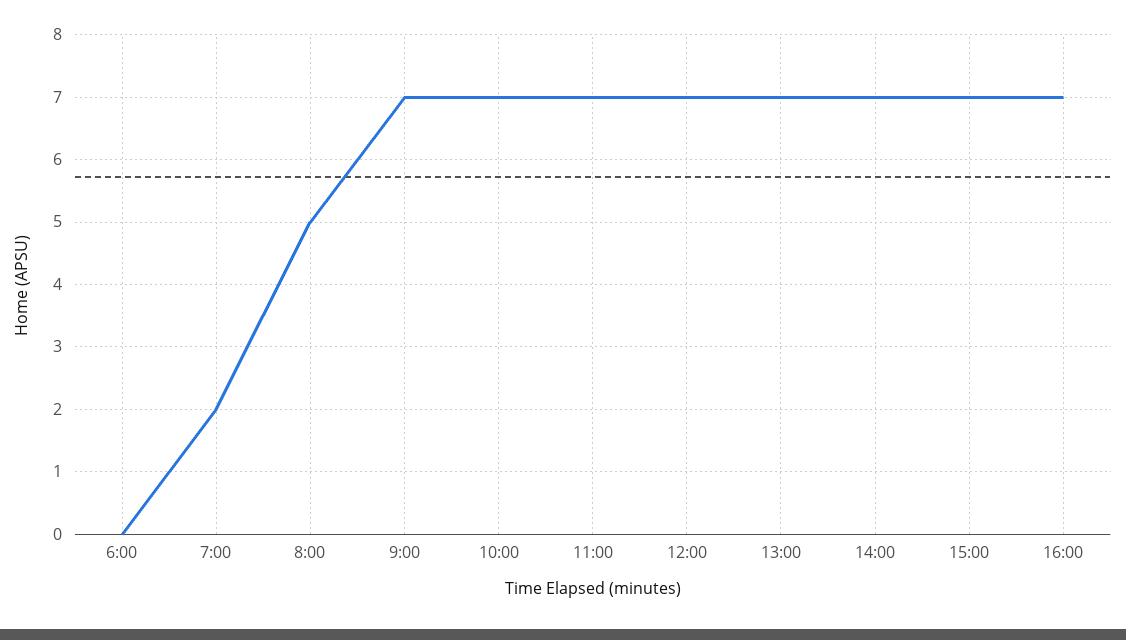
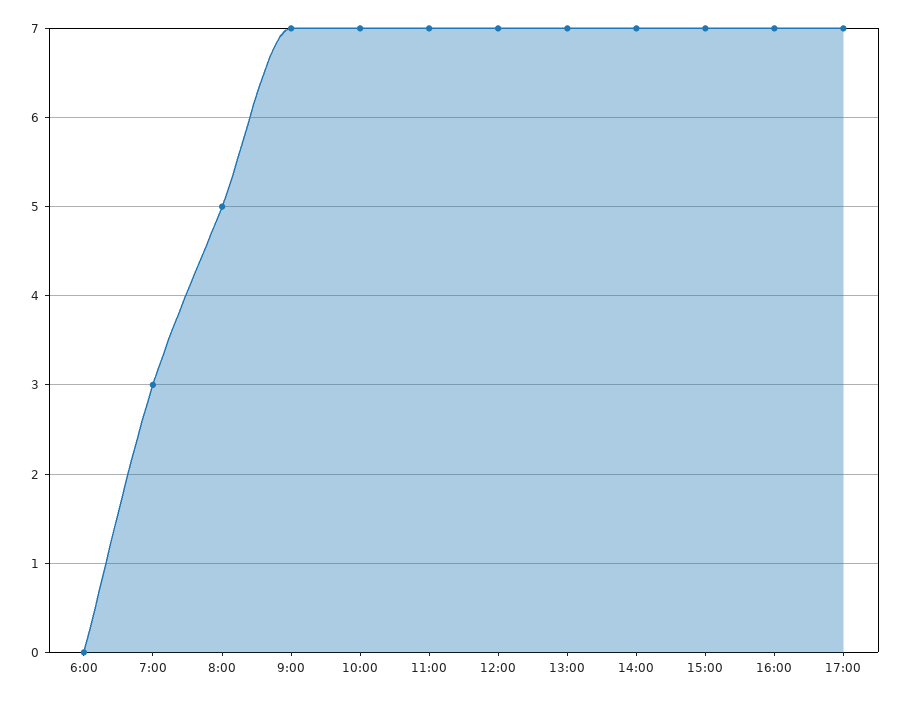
7:00: 2 -> 3
17:00: none -> 7

